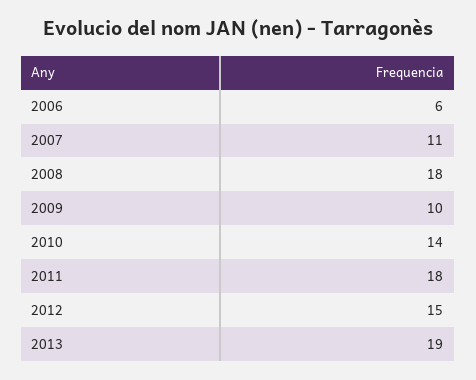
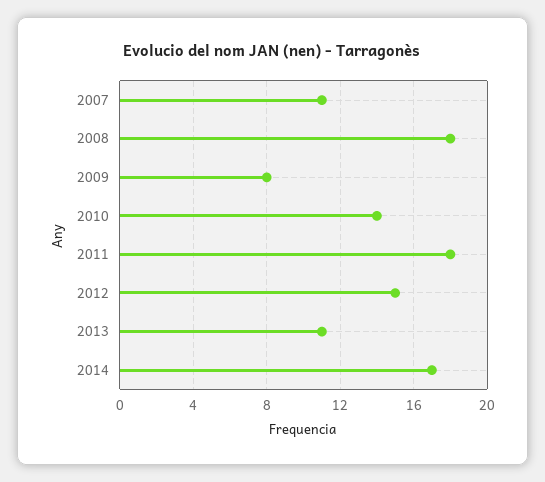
2006: 6 -> none
2009: 10 -> 8
2013: 19 -> 11
2014: none -> 17

